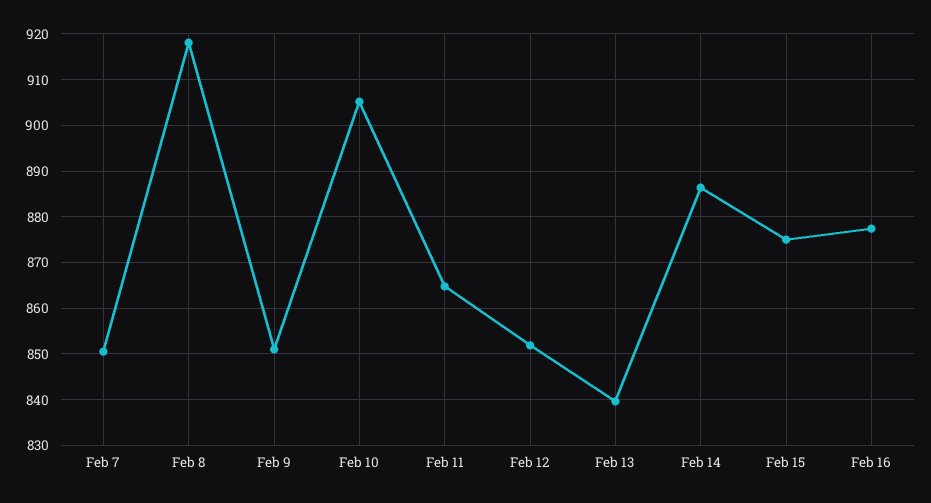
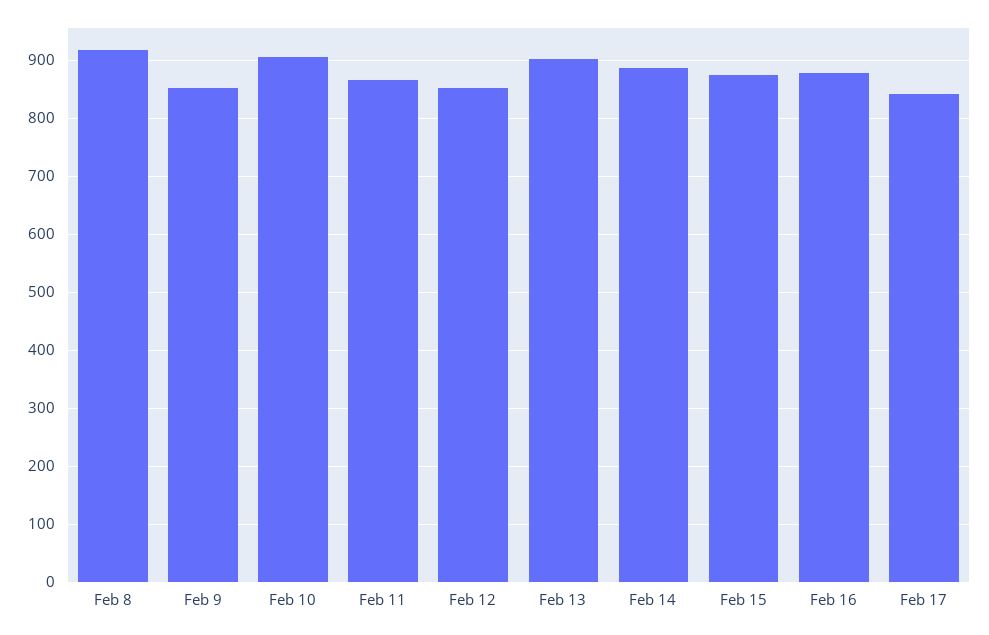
Feb 7: 850 -> none
Feb 13: 840 -> 900
Feb 17: none -> 840

